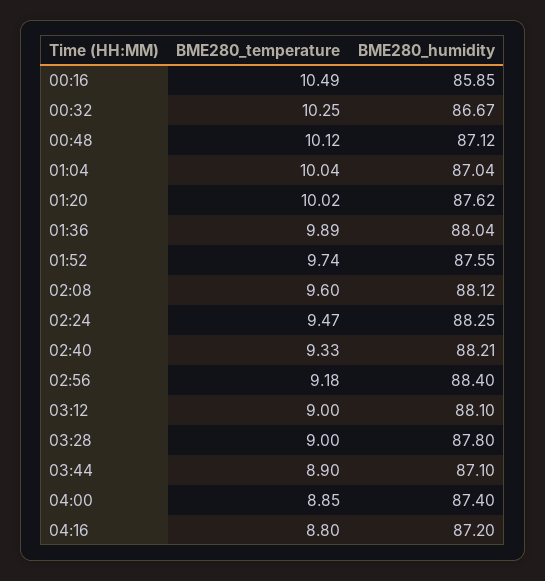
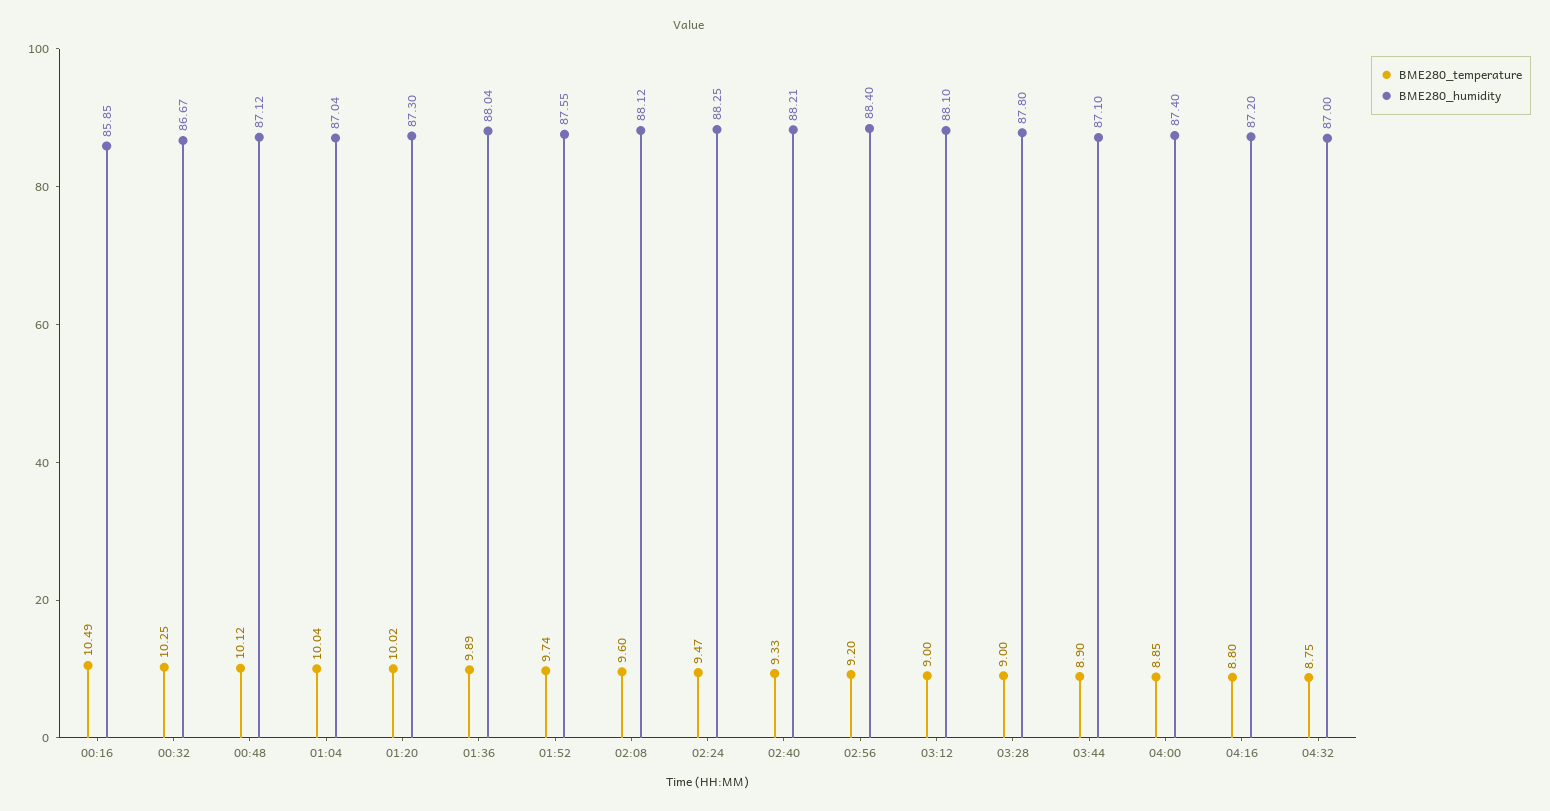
BME280_humidity, 01:20: 87.62 -> 87.3
BME280_temperature, 02:56: 9.18 -> 9.2
BME280_temperature, 04:32: none -> 8.75
BME280_humidity, 04:32: none -> 87

